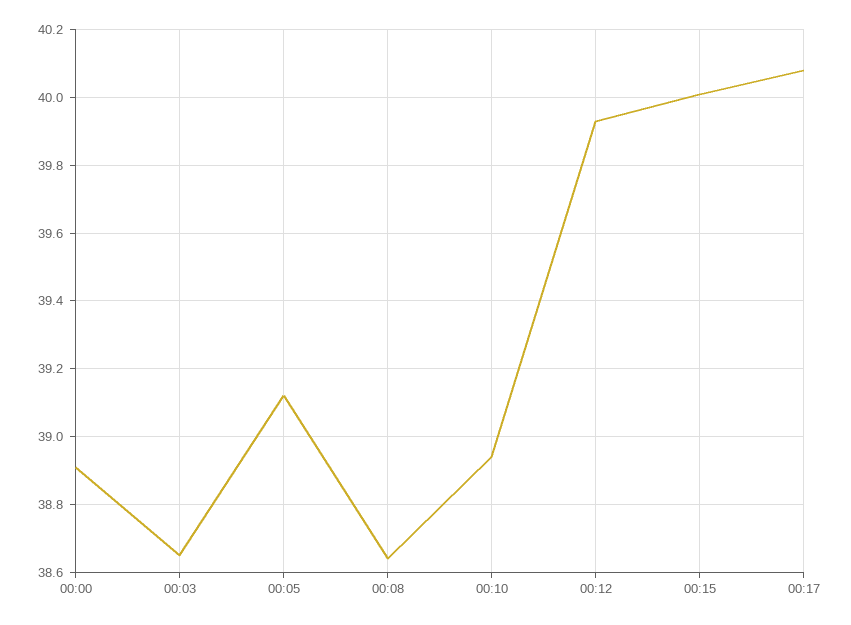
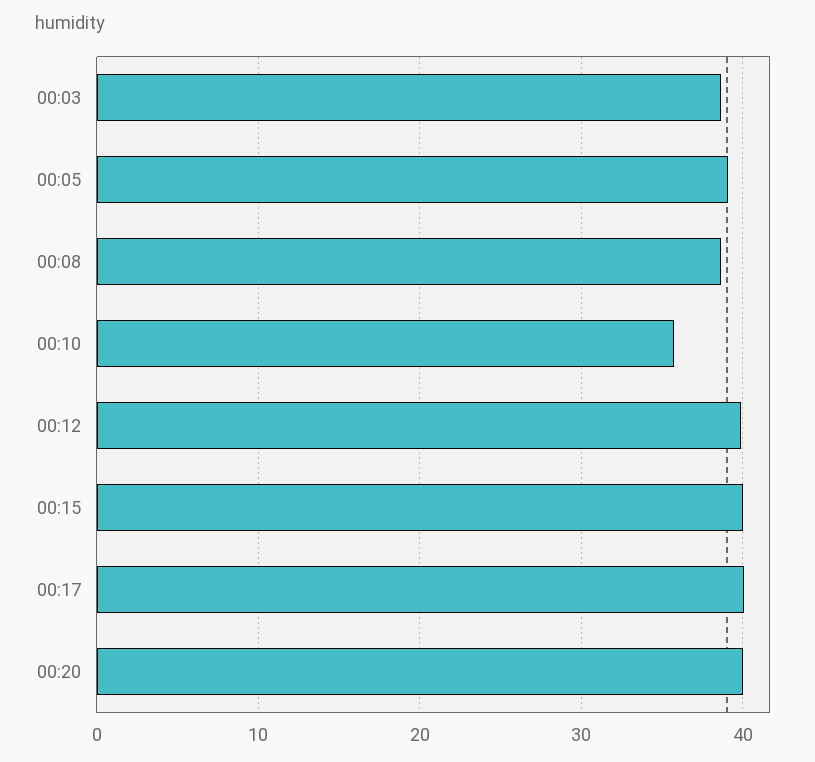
00:00: 38.9 -> none
00:10: 38.95 -> 36
00:20: none -> 40

